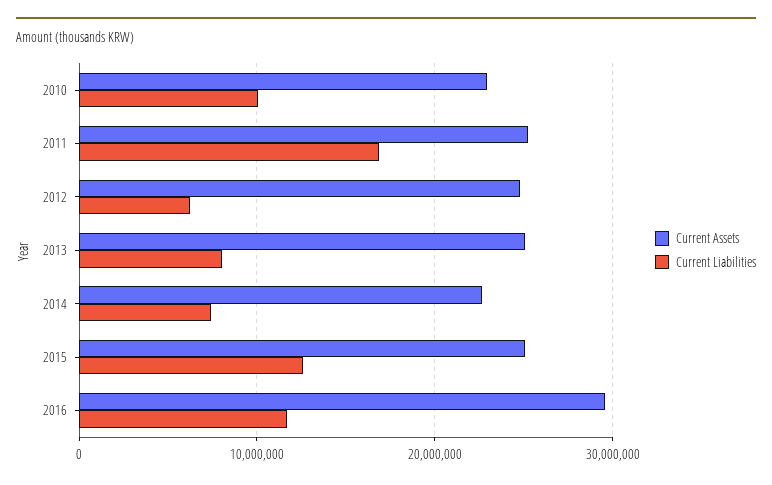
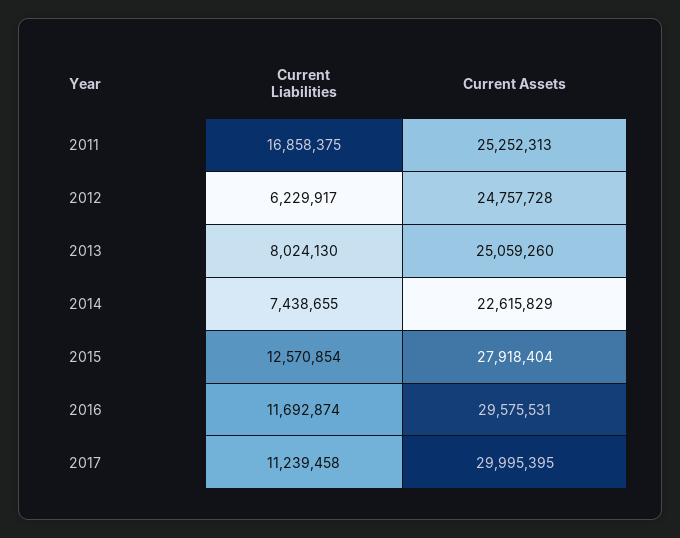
Current Assets, 2010: 23000000 -> none
Current Liabilities, 2010: 10000000 -> none
Current Assets, 2015: 25000000 -> 27918404
Current Liabilities, 2017: none -> 11239458
Current Assets, 2017: none -> 29995395

